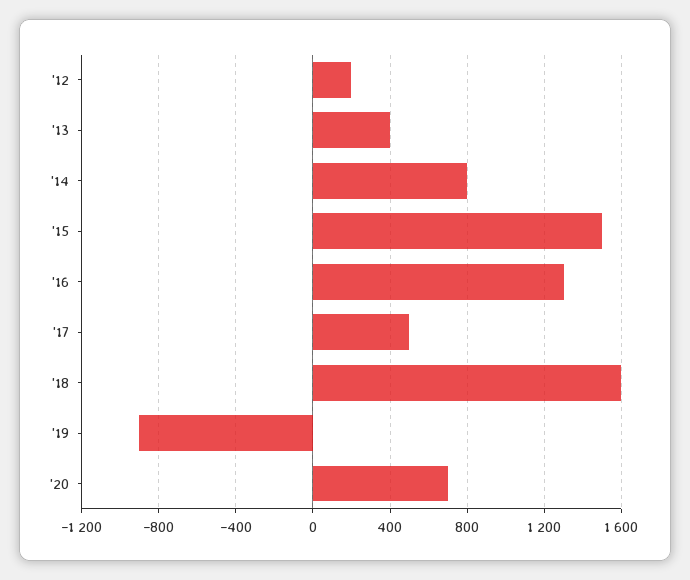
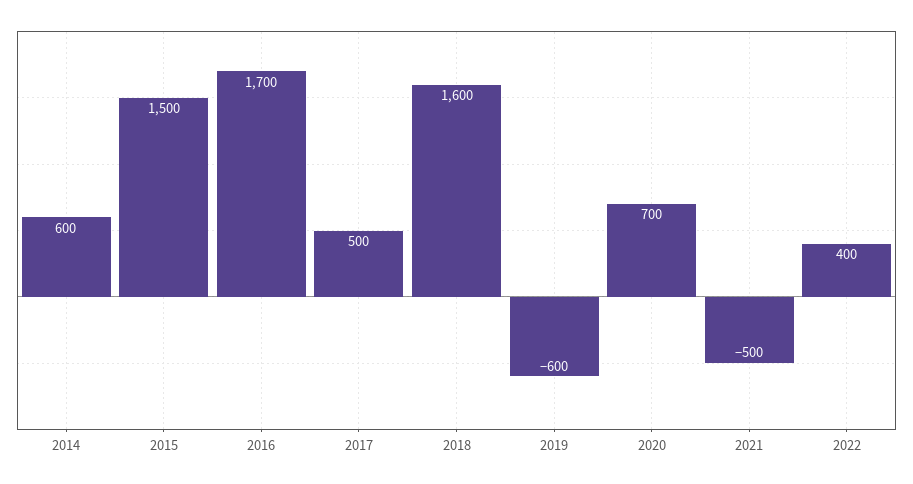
'12: 200 -> none
'13: 400 -> none
'14: 800 -> 600
'16: 1300 -> 1700
'19: -900 -> -600
2021: none -> -500
2022: none -> 400

